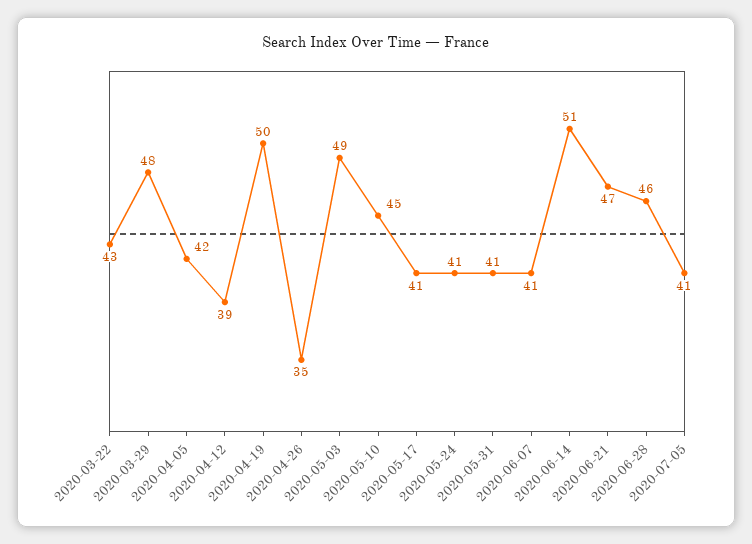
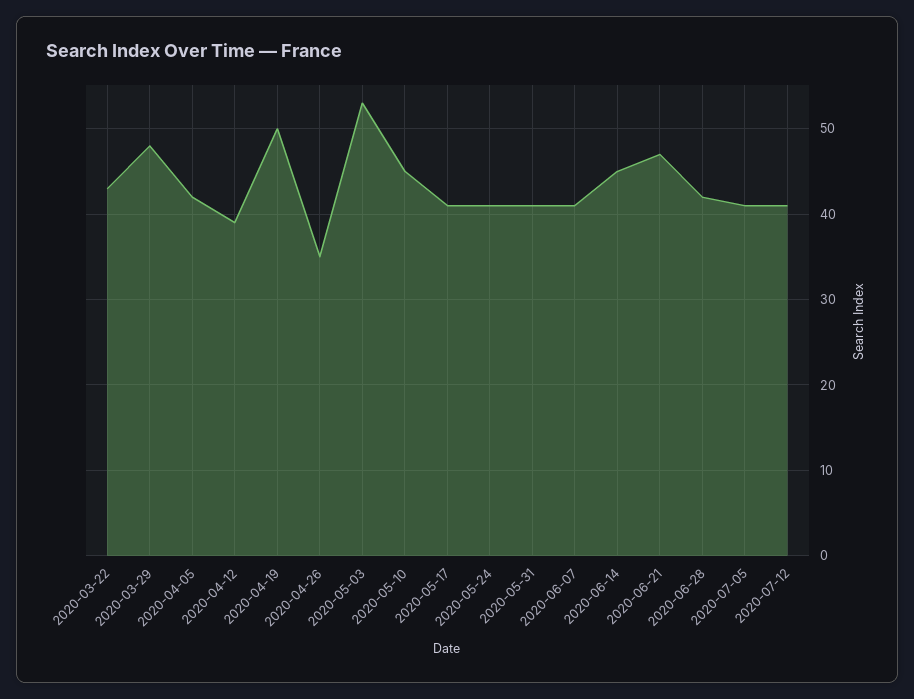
2020-05-03: 49 -> 53
2020-06-14: 51 -> 45
2020-06-28: 46 -> 42
2020-07-12: none -> 41

